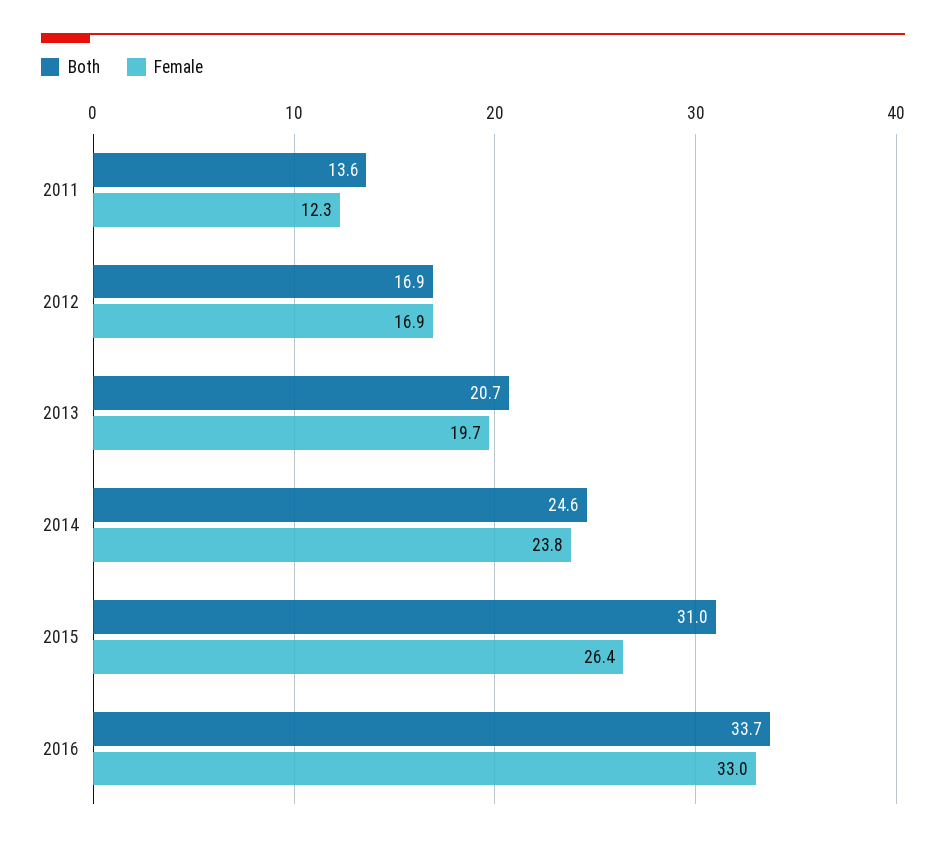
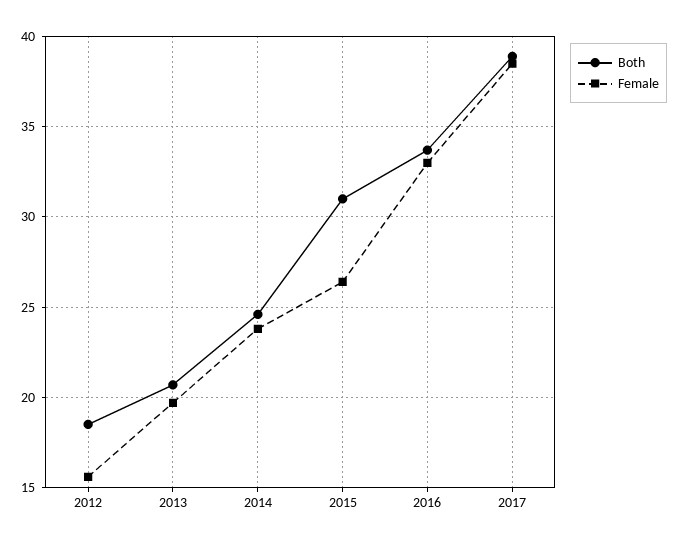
Both, 2011: 13.6 -> none
Female, 2011: 12.3 -> none
Both, 2012: 16.9 -> 18.5
Female, 2012: 16.9 -> 15.5
Both, 2017: none -> 39
Female, 2017: none -> 38.5

